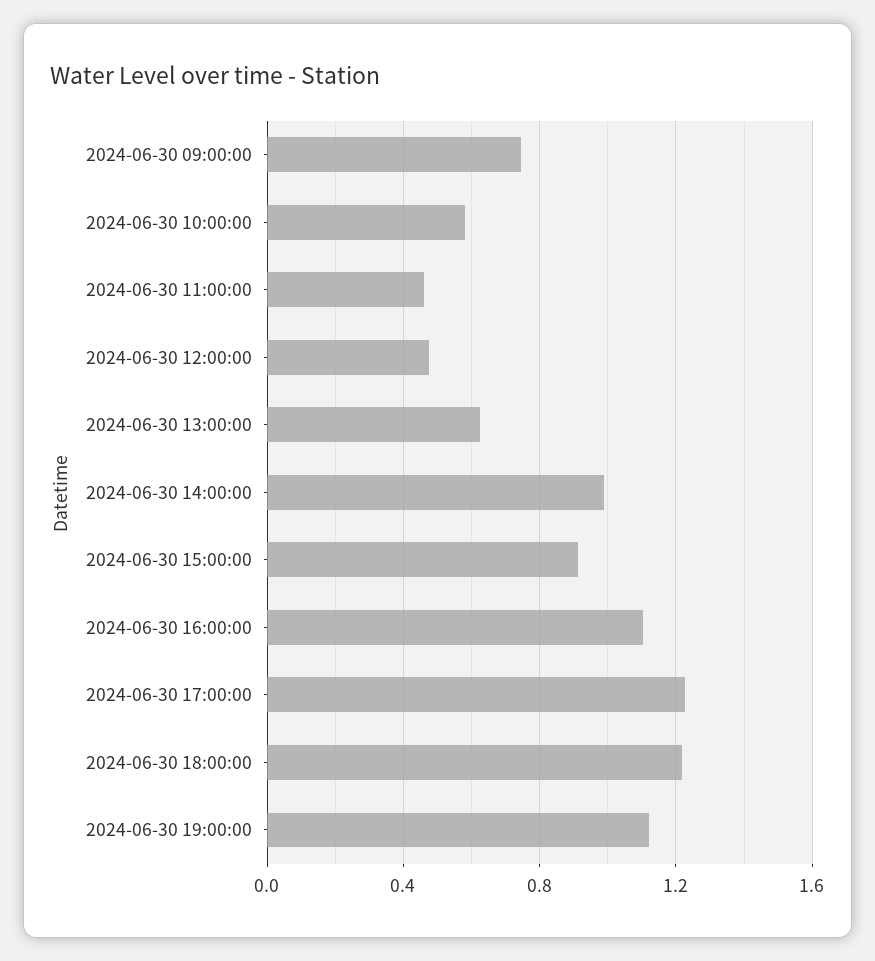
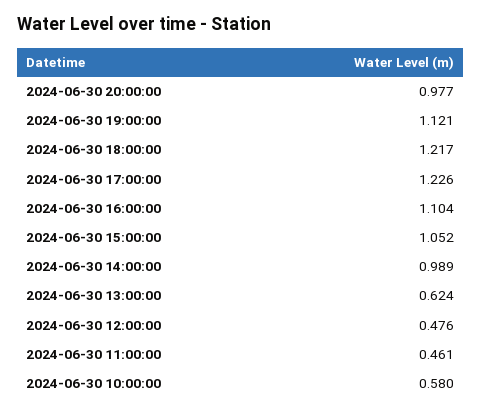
2024-06-30 09:00:00: 0.75 -> none
2024-06-30 15:00:00: 0.9 -> 1.052
2024-06-30 20:00:00: none -> 0.977

